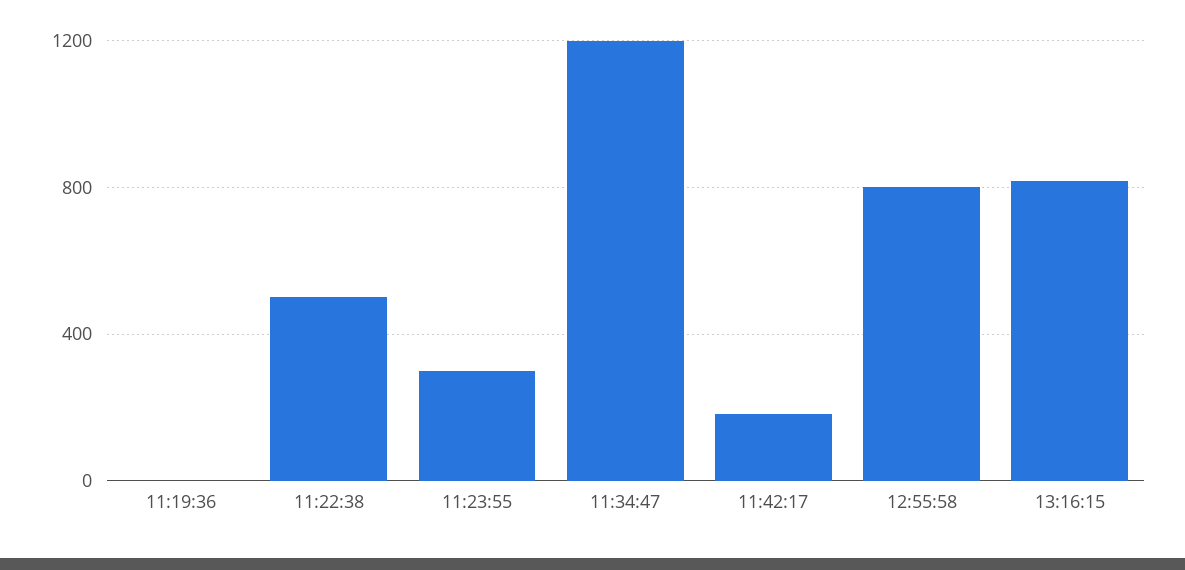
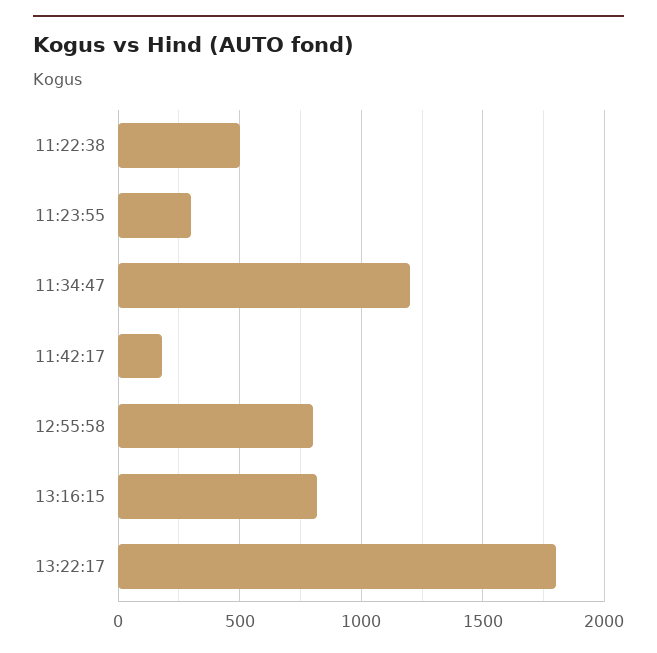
11:19:36: 0 -> none
13:22:17: none -> 1800

